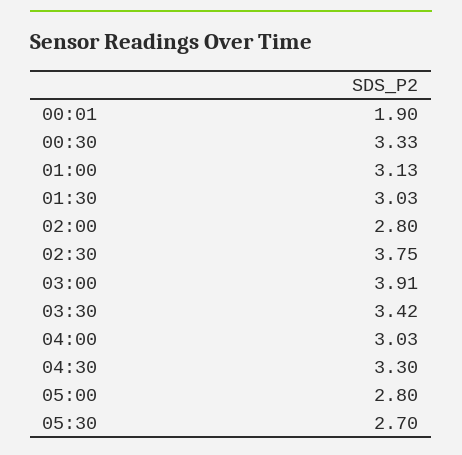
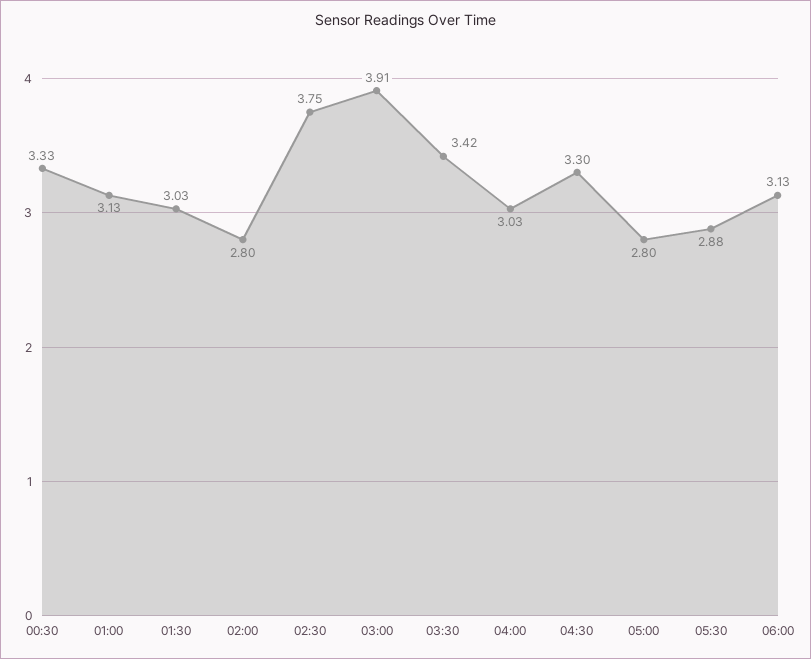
00:01: 1.9 -> none
05:30: 2.7 -> 2.88
06:00: none -> 3.13

